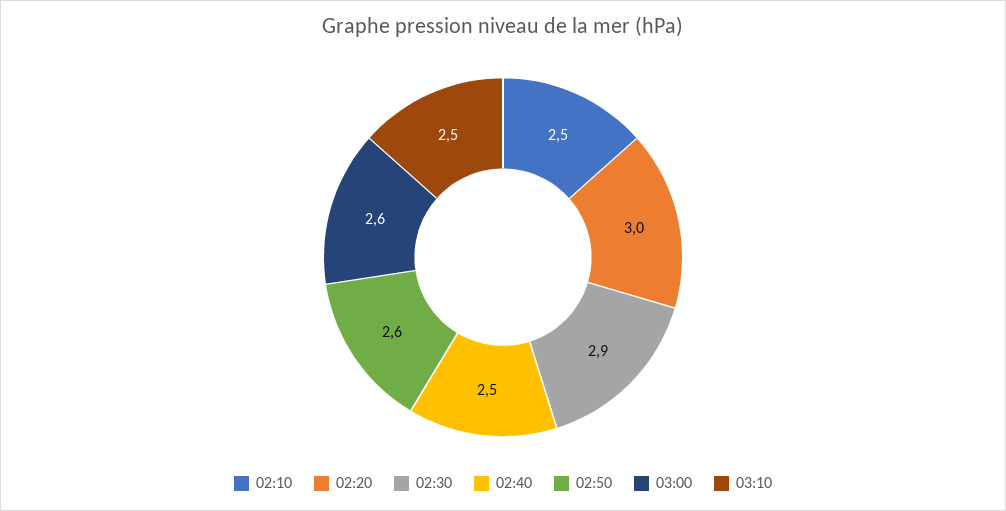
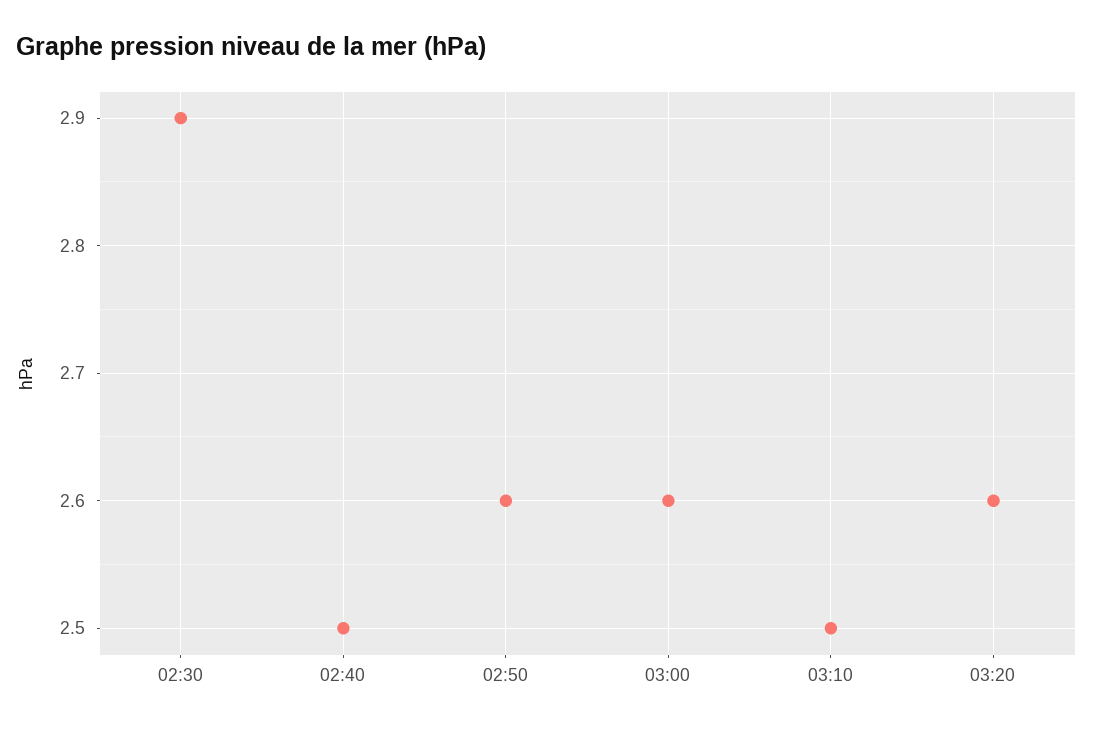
02:10: 2.5 -> none
02:20: 3 -> none
03:20: none -> 2.6

